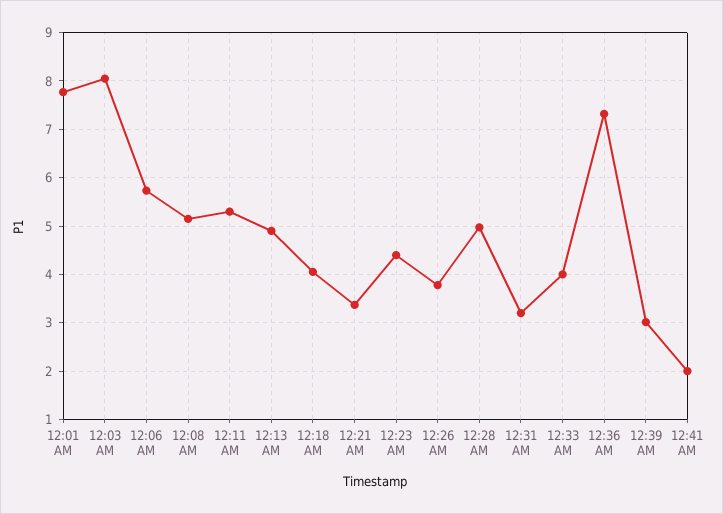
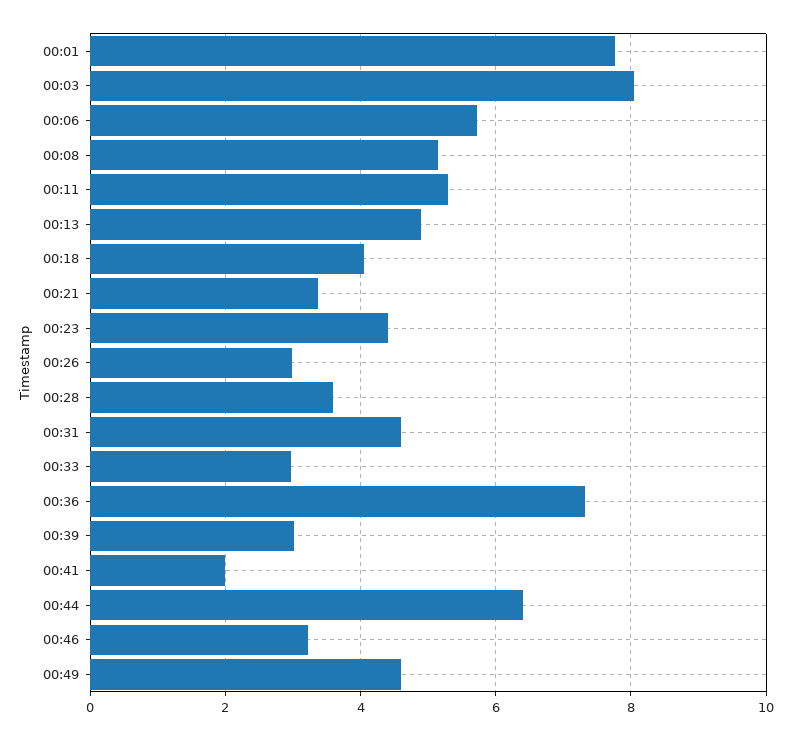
12:26 AM: 3.8 -> 3
12:28 AM: 5 -> 3.6
12:31 AM: 3.2 -> 4.6
12:33 AM: 4 -> 3
00:44: none -> 6.4
00:46: none -> 3.2
00:49: none -> 4.6

